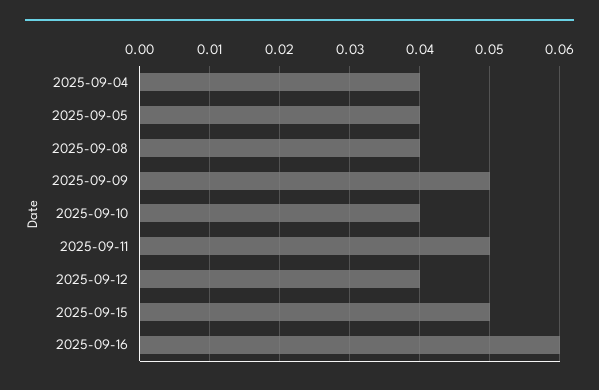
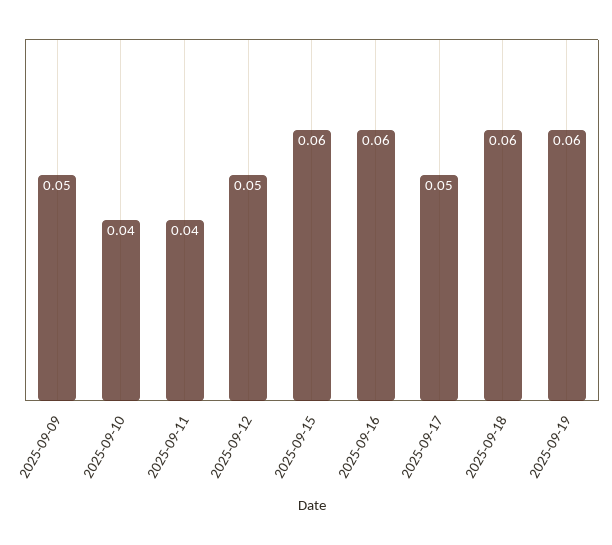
2025-09-04: 0.04 -> none
2025-09-05: 0.04 -> none
2025-09-08: 0.04 -> none
2025-09-11: 0.05 -> 0.04
2025-09-12: 0.04 -> 0.05
2025-09-15: 0.05 -> 0.06
2025-09-17: none -> 0.05
2025-09-18: none -> 0.06
2025-09-19: none -> 0.06

